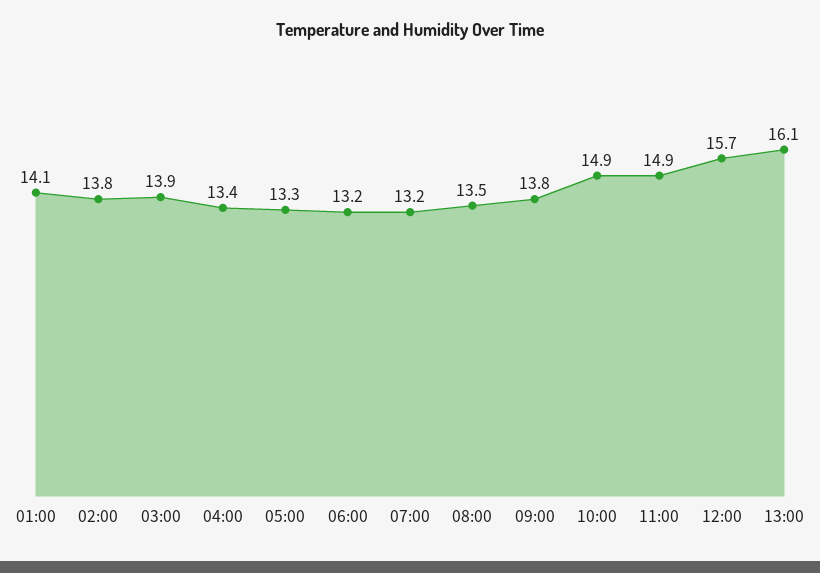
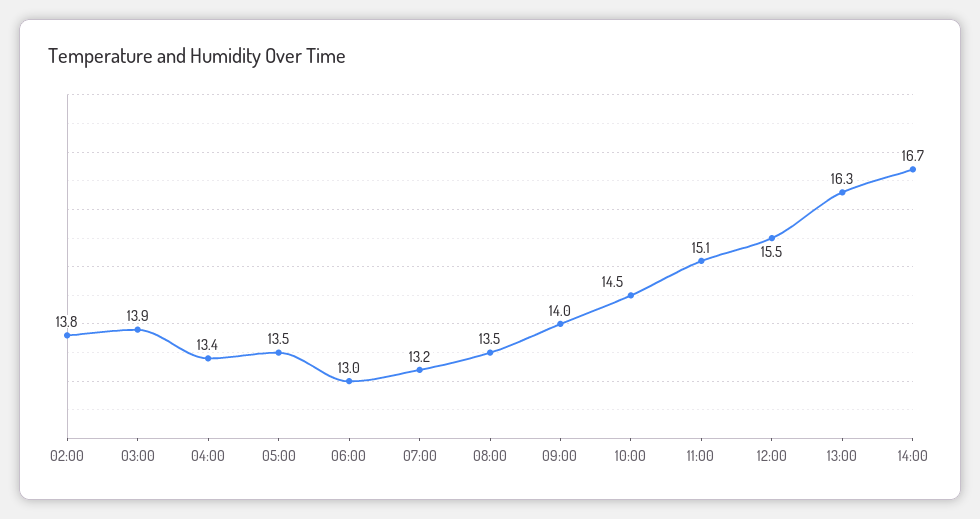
01:00: 14.1 -> none
05:00: 13.3 -> 13.5
06:00: 13.2 -> 13
09:00: 13.8 -> 14
10:00: 14.9 -> 14.5
11:00: 14.9 -> 15.1
12:00: 15.7 -> 15.5
13:00: 16.1 -> 16.3
14:00: none -> 16.7

